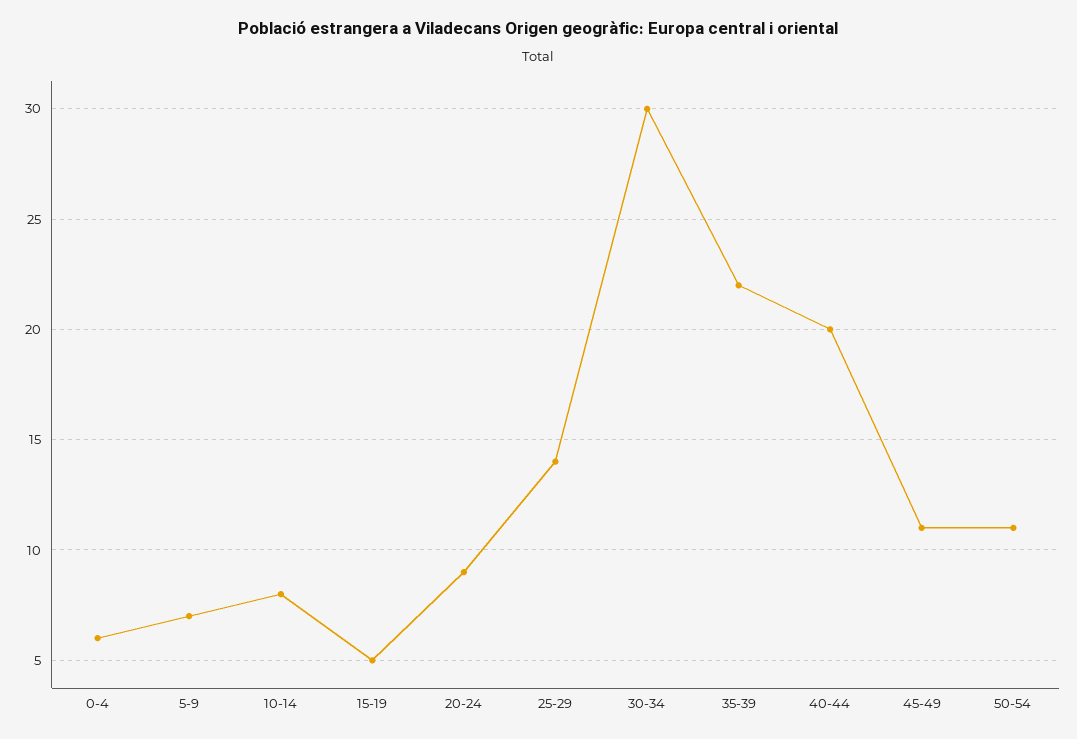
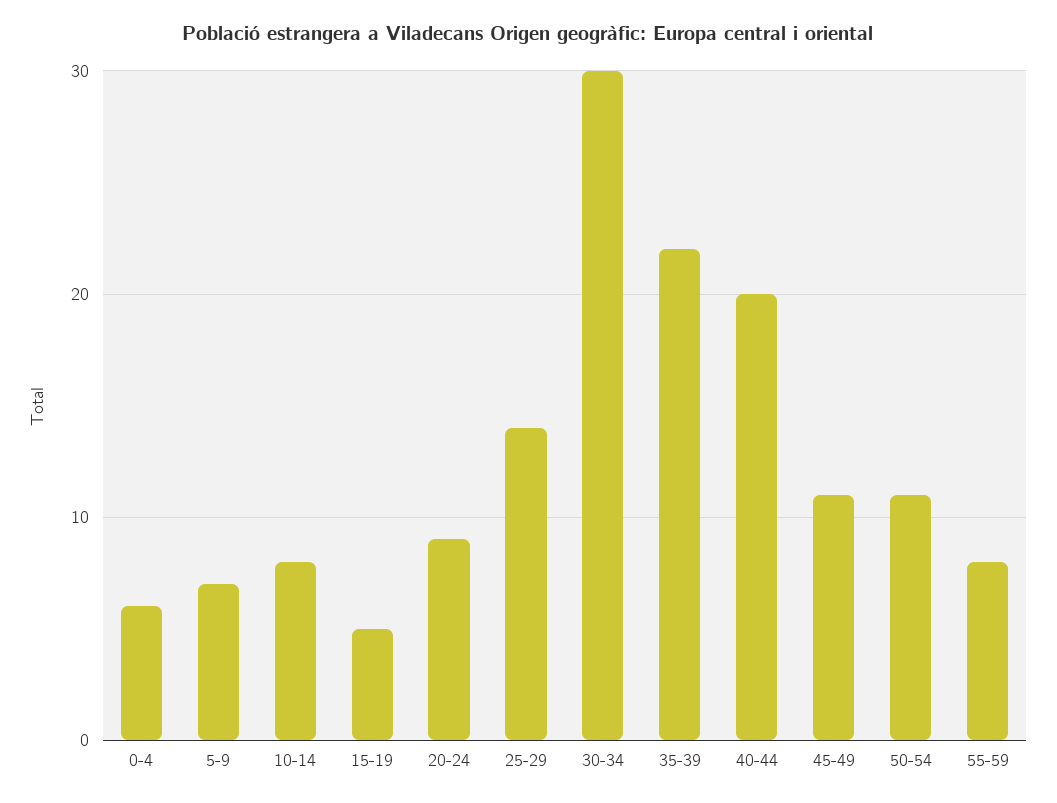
55-59: none -> 8

